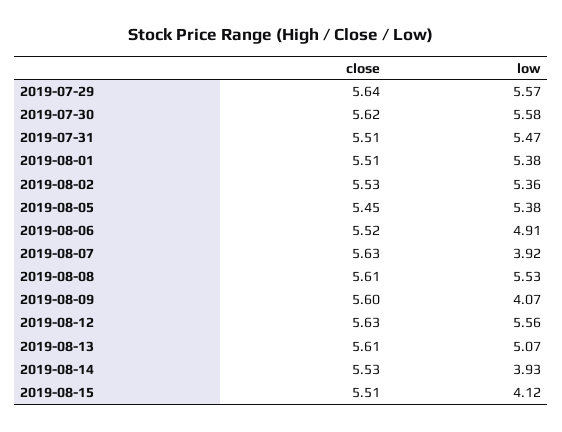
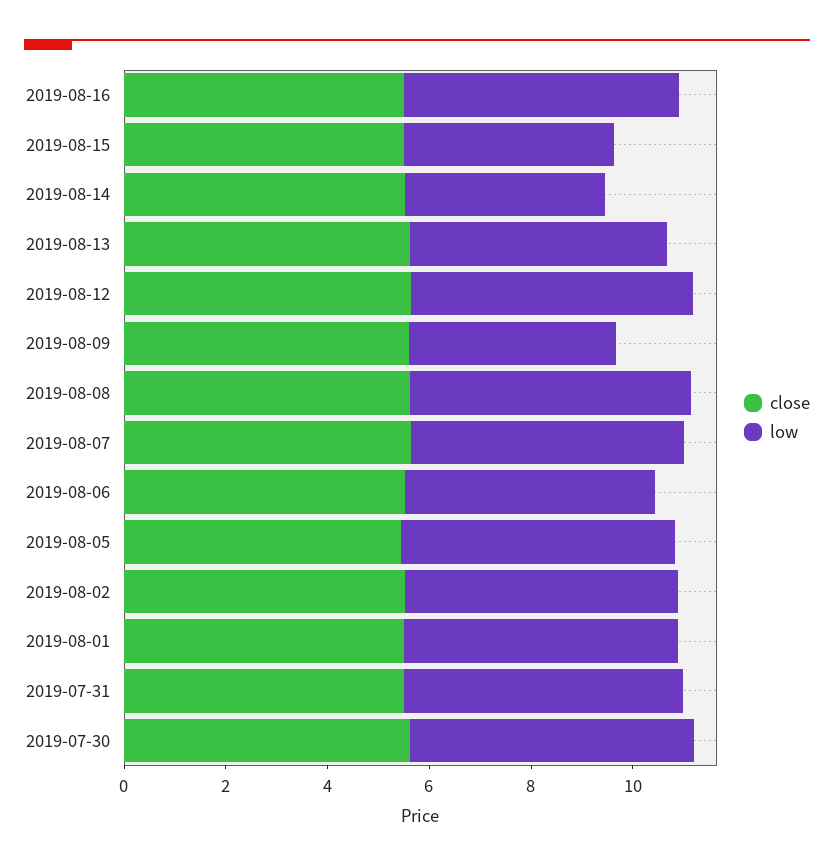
close, 2019-07-29: 5.64 -> none
low, 2019-07-29: 5.57 -> none
low, 2019-08-07: 3.92 -> 5.5
close, 2019-08-16: none -> 5.5
low, 2019-08-16: none -> 5.5

